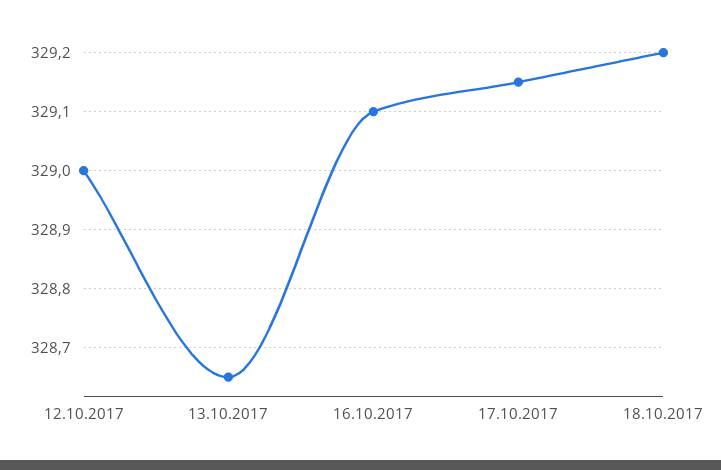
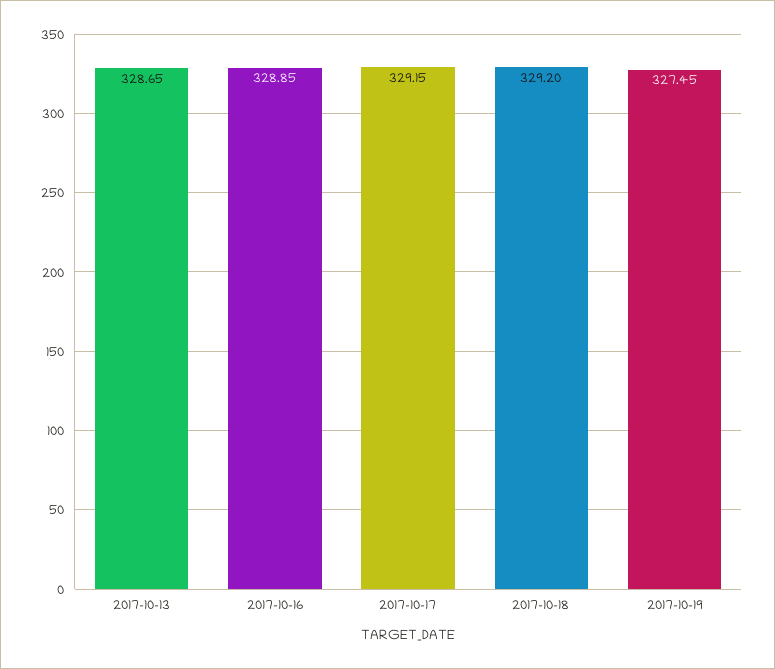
12.10.2017: 329 -> none
16.10.2017: 329.1 -> 328.85
2017-10-19: none -> 327.45

